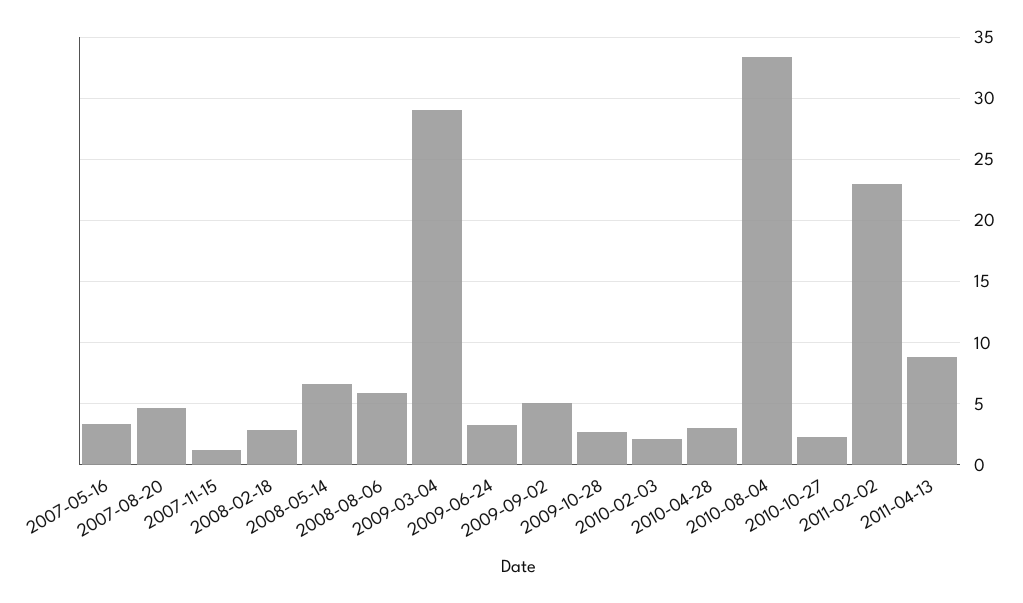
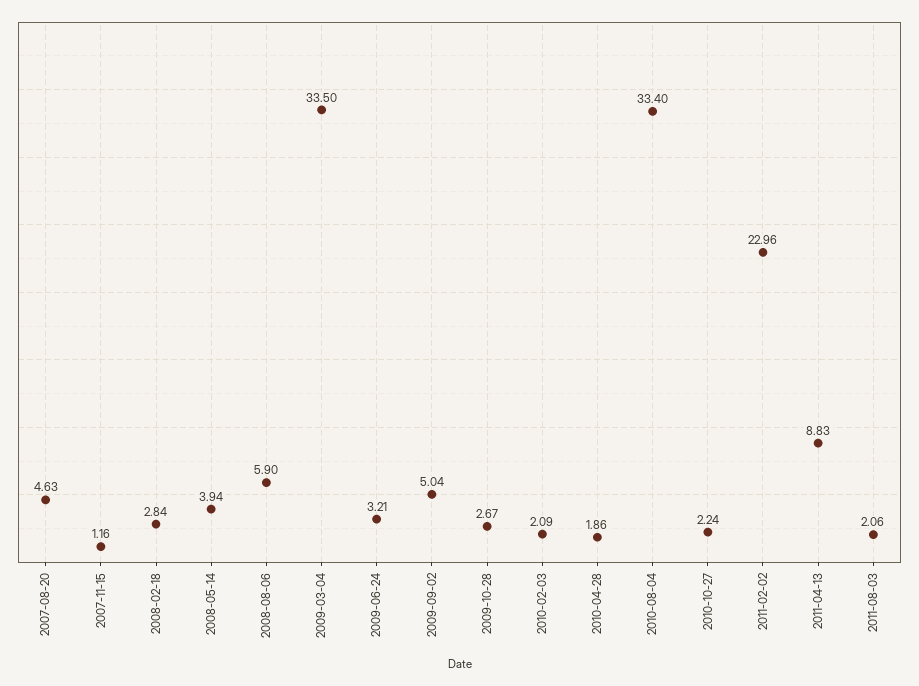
2007-05-16: 3.5 -> none
2008-05-14: 6.5 -> 3.94
2009-03-04: 29 -> 33.5
2010-04-28: 3 -> 1.86
2011-08-03: none -> 2.06

